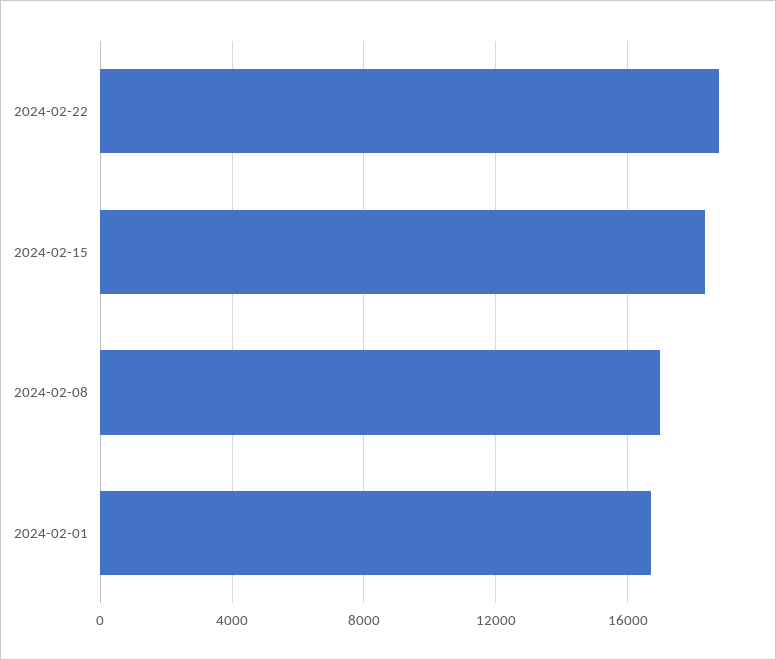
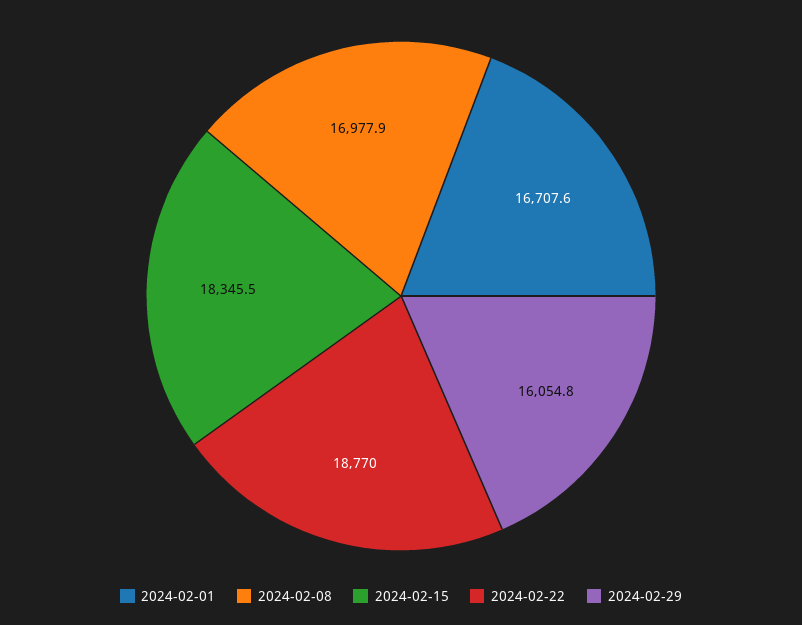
2024-02-29: none -> 16054.8

